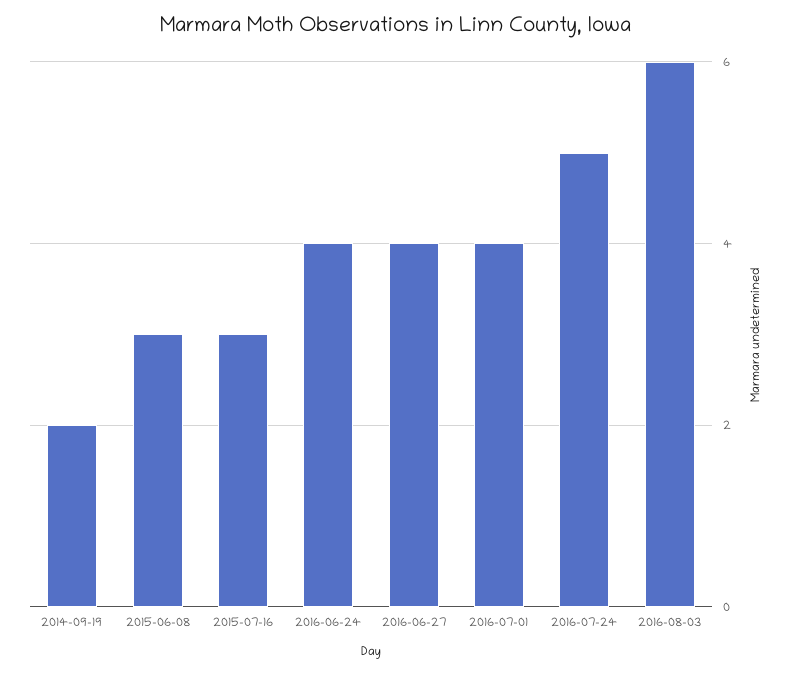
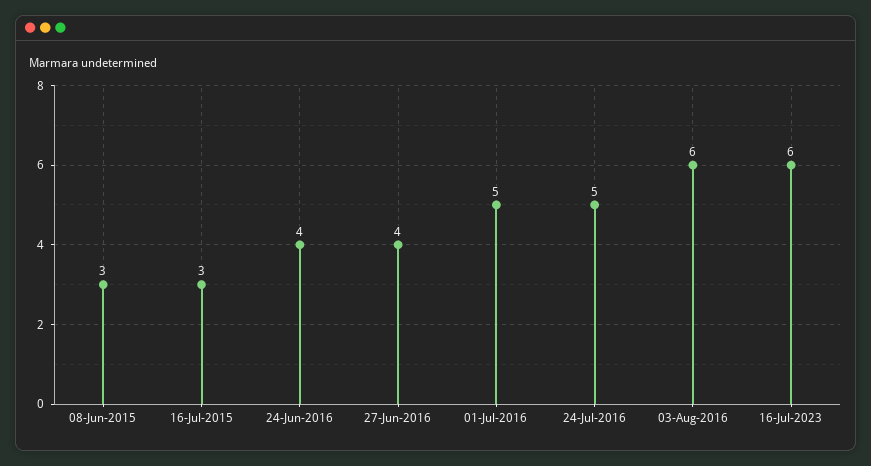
2014-09-19: 2 -> none
2016-07-01: 4 -> 5
16-Jul-2023: none -> 6

